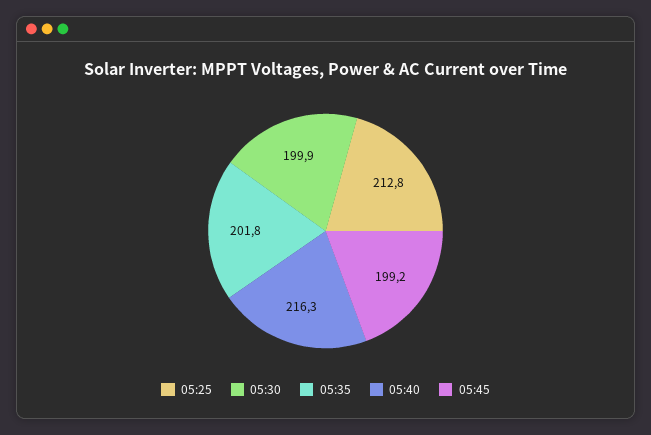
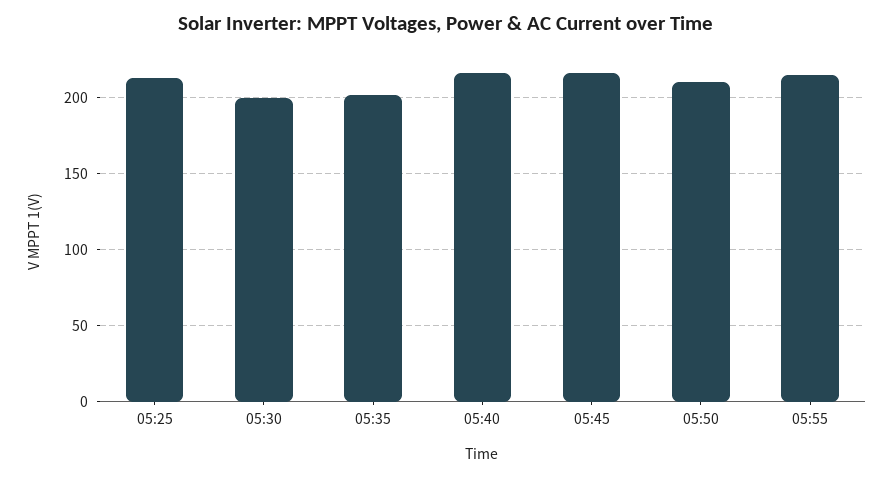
05:45: 199.2 -> 215
05:50: none -> 210
05:55: none -> 215

